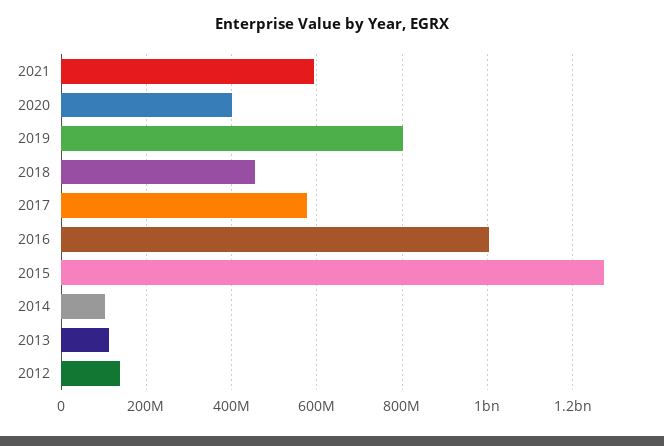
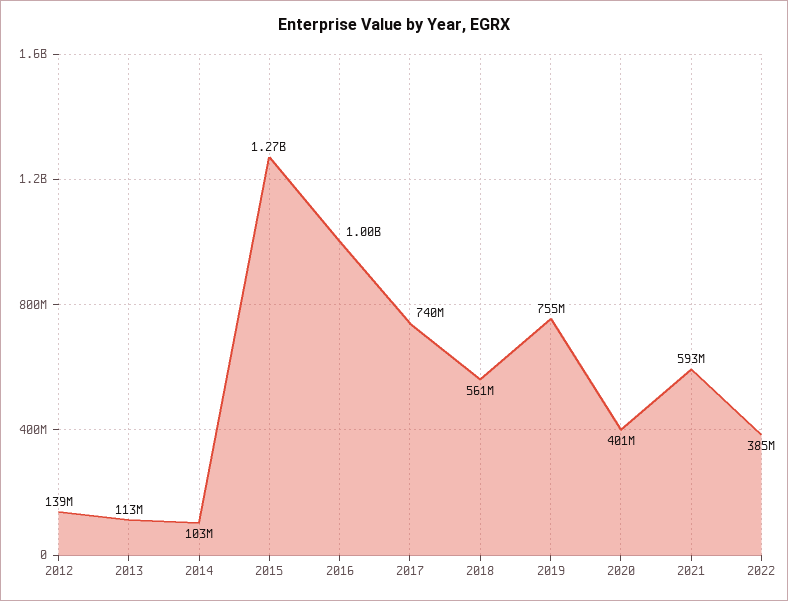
2019: 800000000 -> 755000000
2018: 460000000 -> 561000000
2017: 580000000 -> 740000000
2022: none -> 385000000

